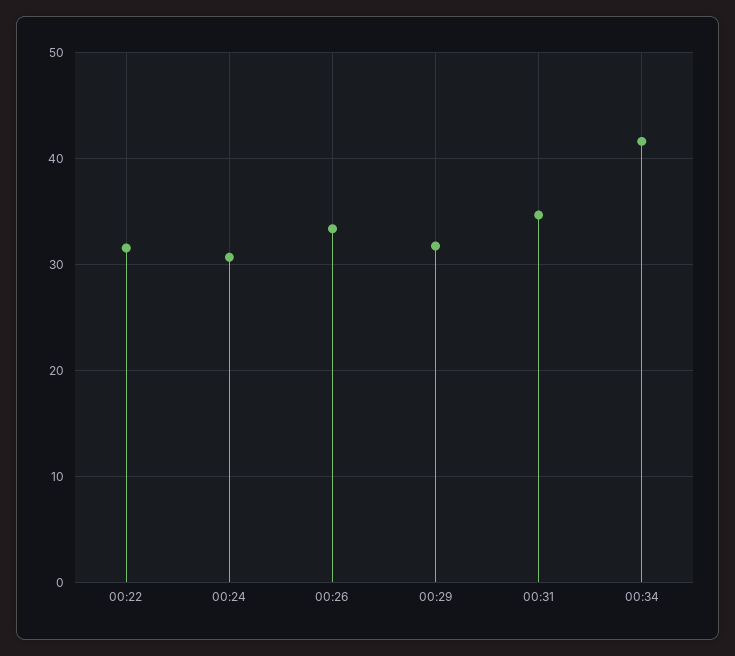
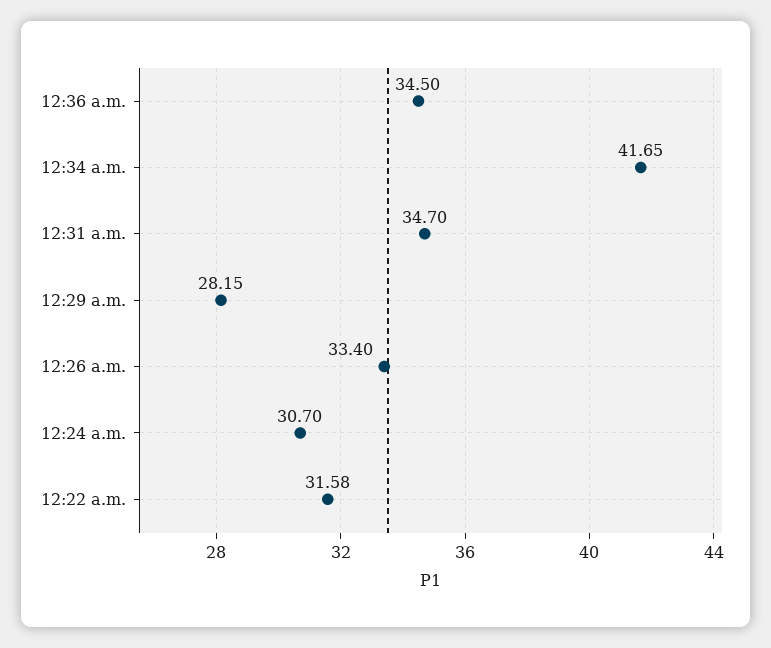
00:29: 32 -> 28.15
12:36 a.m.: none -> 34.5

